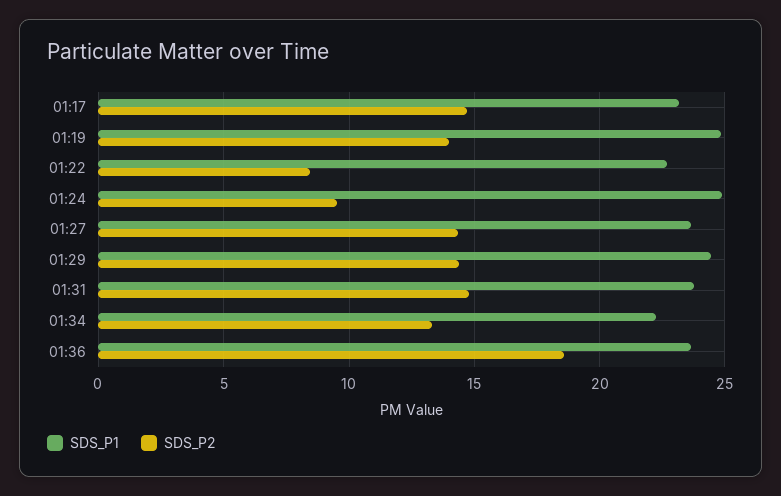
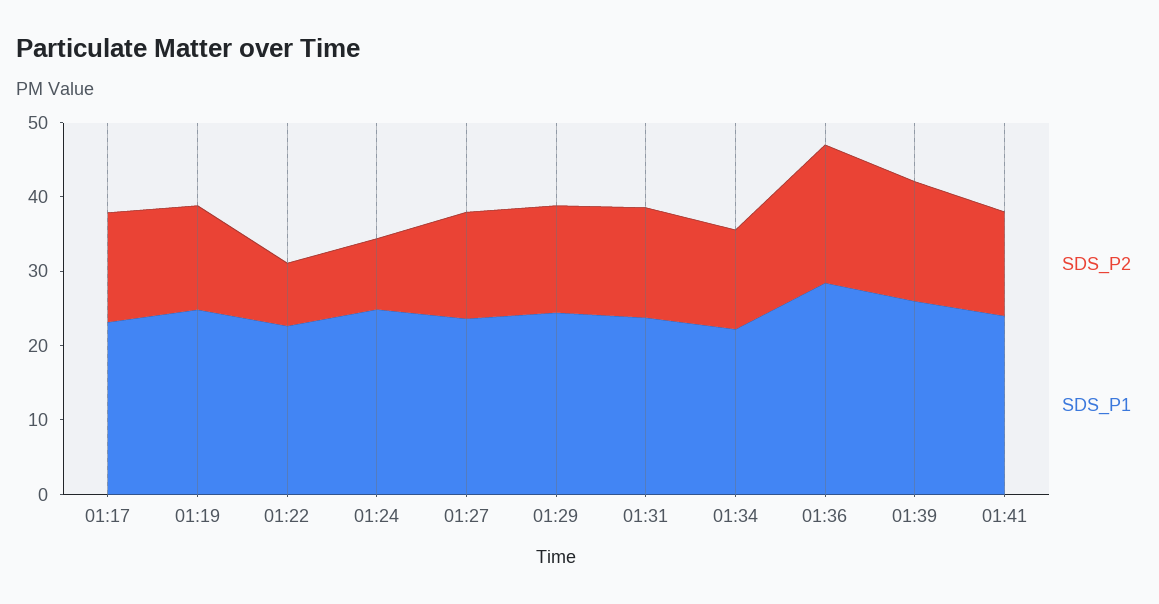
SDS_P1, 01:36: 23.5 -> 28
SDS_P2, 01:39: none -> 16
SDS_P1, 01:39: none -> 26
SDS_P2, 01:41: none -> 14
SDS_P1, 01:41: none -> 24

